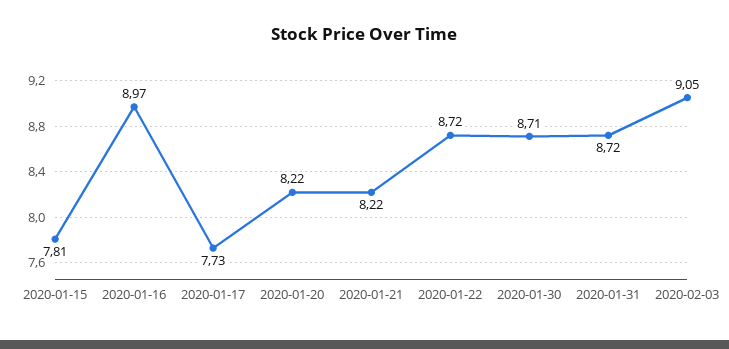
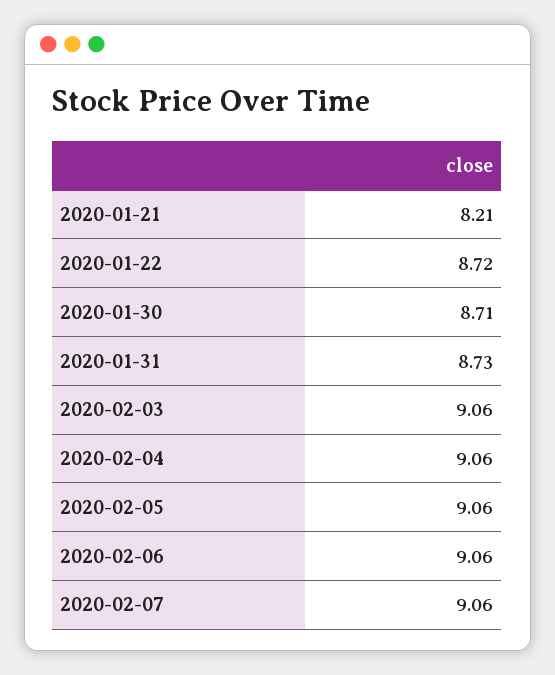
2020-01-15: 7.81 -> none
2020-01-16: 8.97 -> none
2020-01-17: 7.73 -> none
2020-01-20: 8.22 -> none
2020-01-21: 8.22 -> 8.21
2020-01-31: 8.72 -> 8.73
2020-02-03: 9.05 -> 9.06
2020-02-04: none -> 9.06
2020-02-05: none -> 9.06
2020-02-06: none -> 9.06
2020-02-07: none -> 9.06

